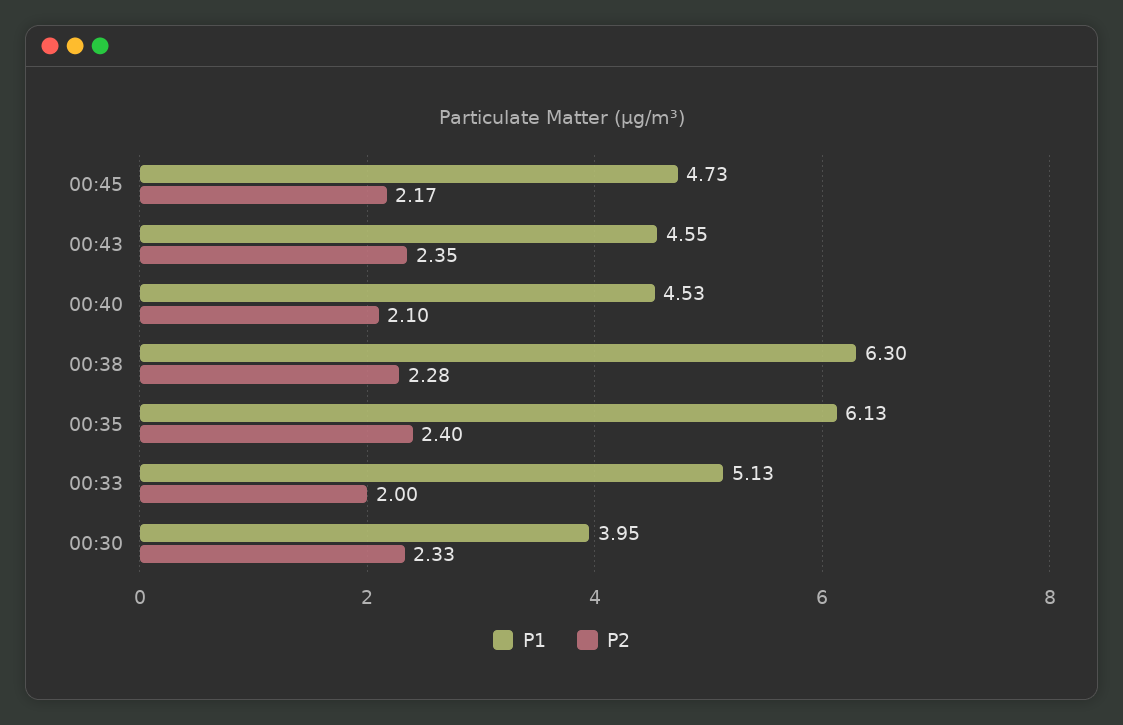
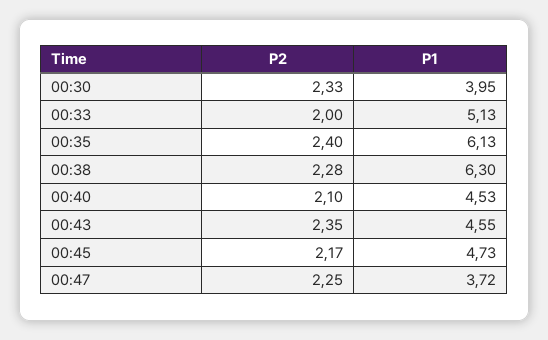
P2, 00:47: none -> 2.25
P1, 00:47: none -> 3.72

